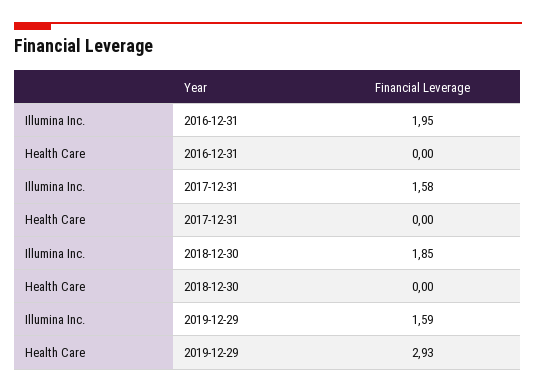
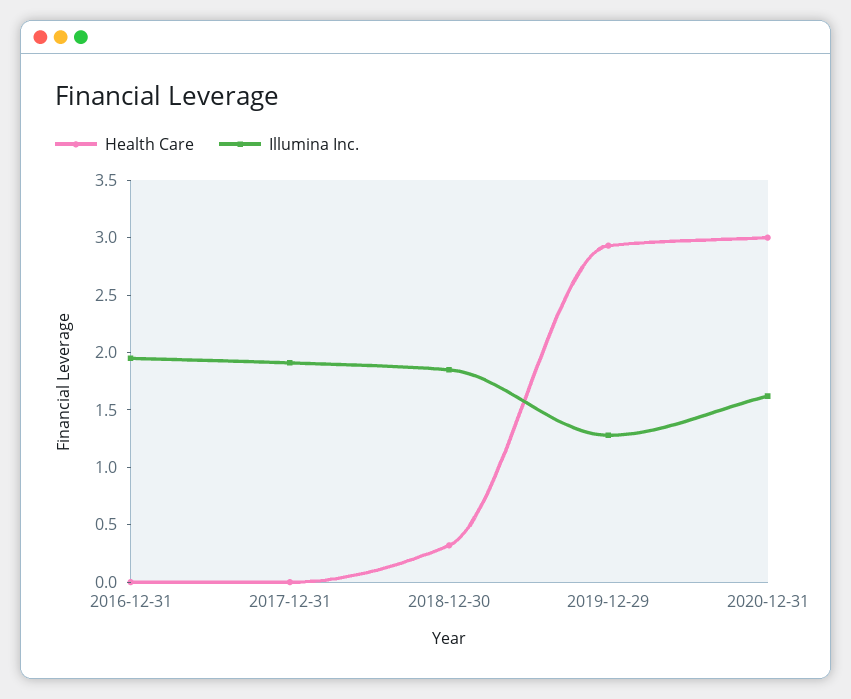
Illumina Inc., 2017-12-31: 1.58 -> 1.9
Health Care, 2018-12-30: 0 -> 0.3
Illumina Inc., 2019-12-29: 1.59 -> 1.3
Health Care, 2020-12-31: none -> 3
Illumina Inc., 2020-12-31: none -> 1.6

